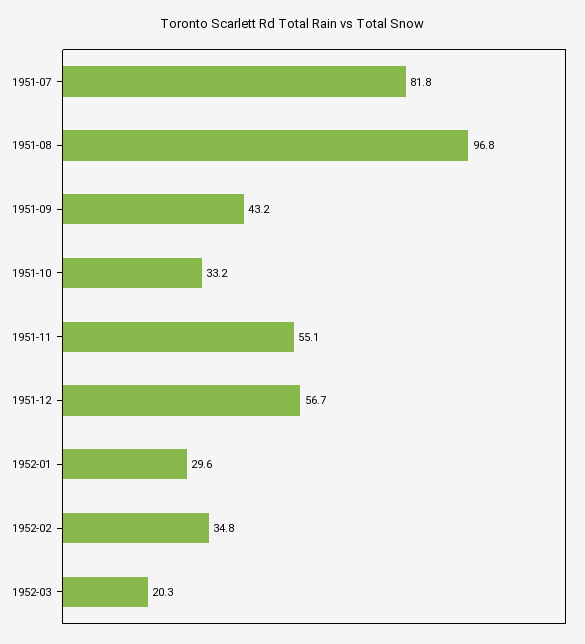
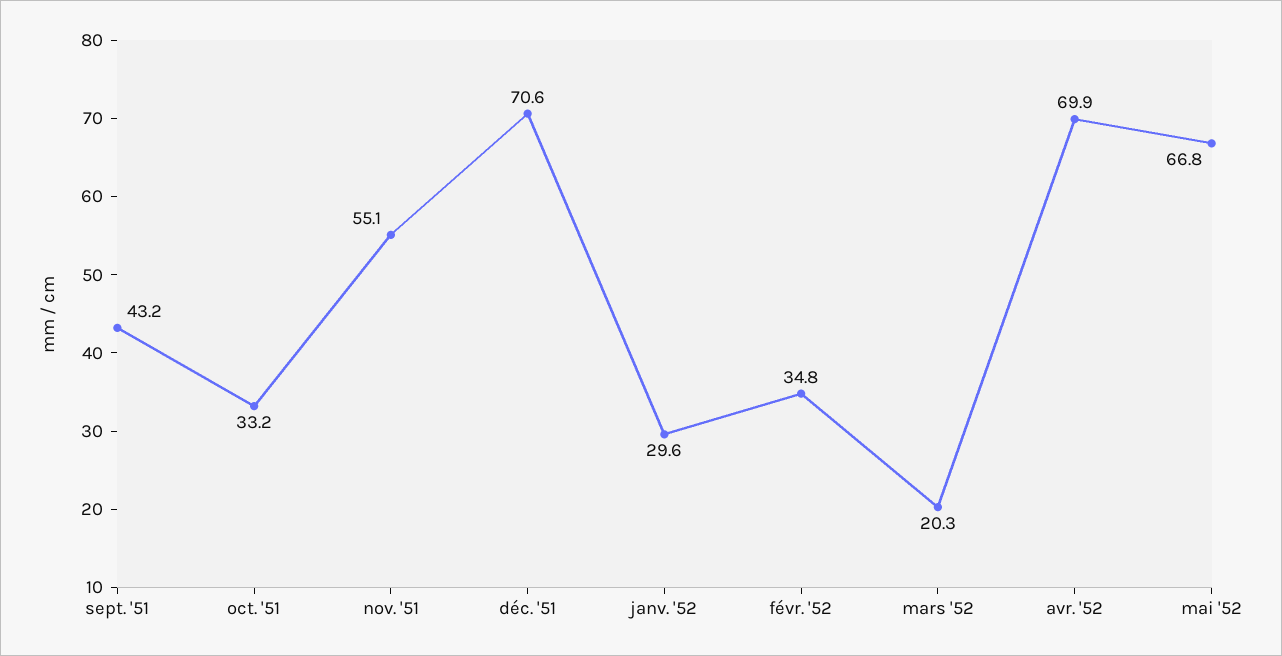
1951-07: 81.8 -> none
1951-08: 96.8 -> none
1951-12: 56.7 -> 70.6
avr. '52: none -> 69.9
mai '52: none -> 66.8

